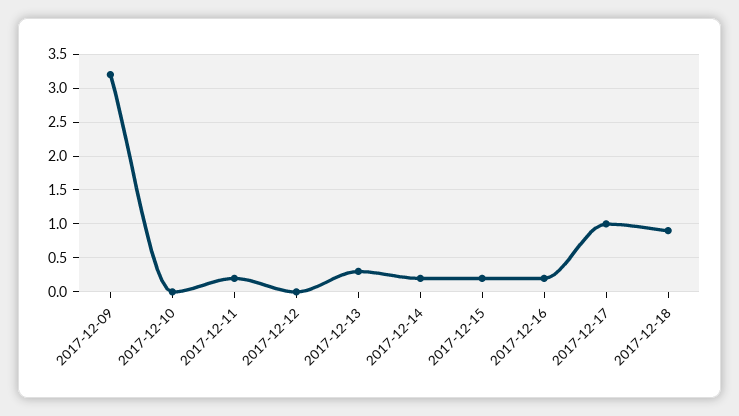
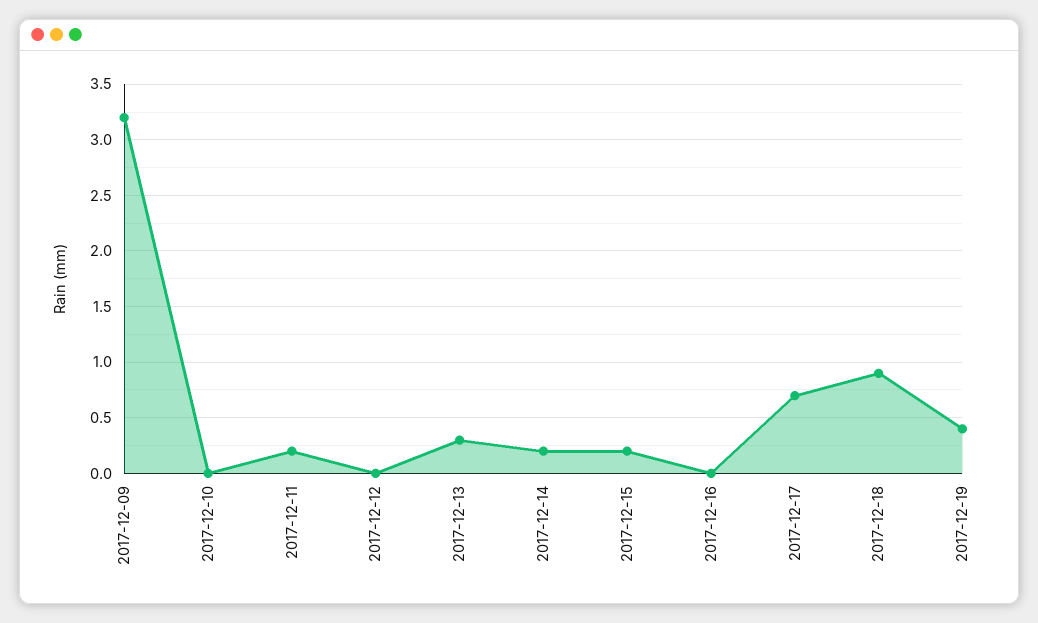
2017-12-16: 0.2 -> 0
2017-12-17: 1 -> 0.7
2017-12-19: none -> 0.4

